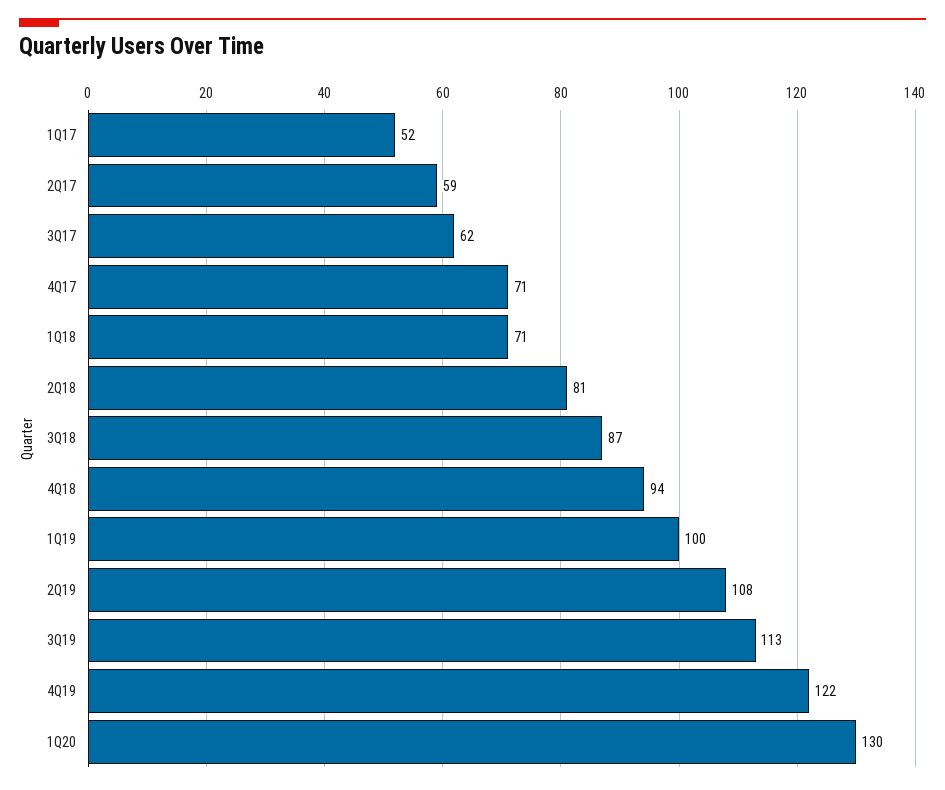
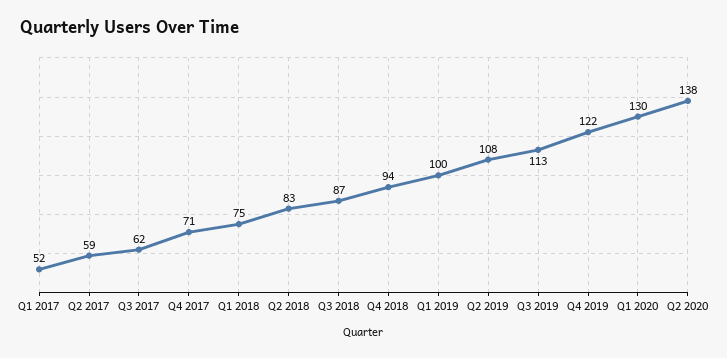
1Q18: 71 -> 75
2Q18: 81 -> 83
Q2 2020: none -> 138

